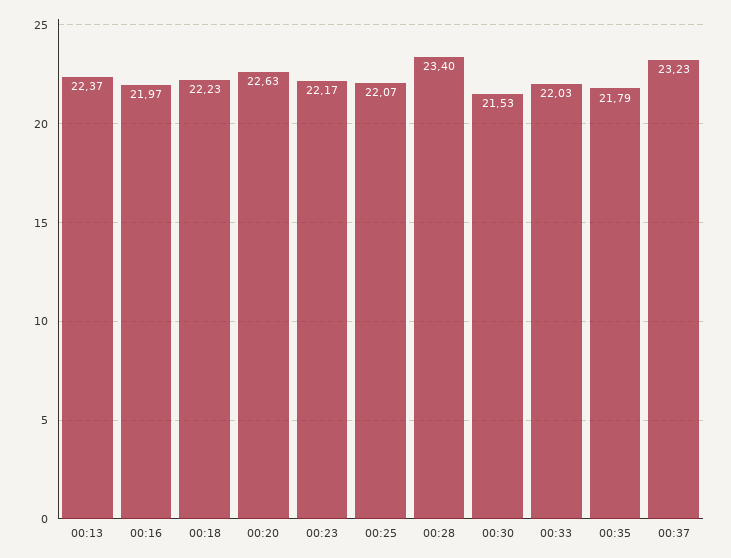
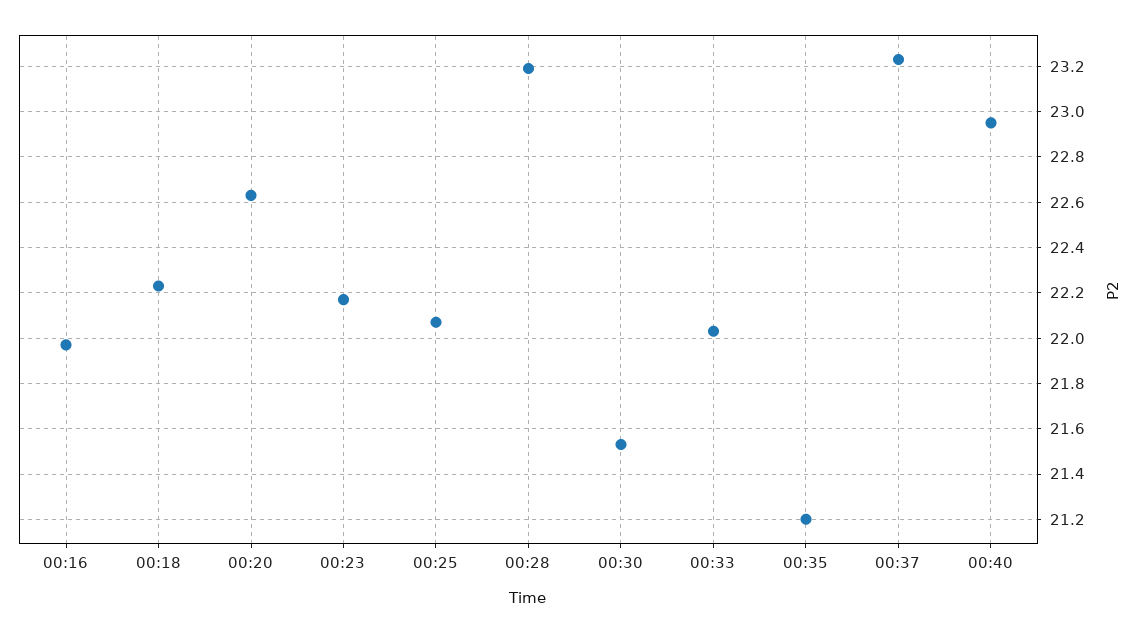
00:13: 22.37 -> none
00:28: 23.4 -> 23.2
00:35: 21.79 -> 21.2
00:40: none -> 22.95

